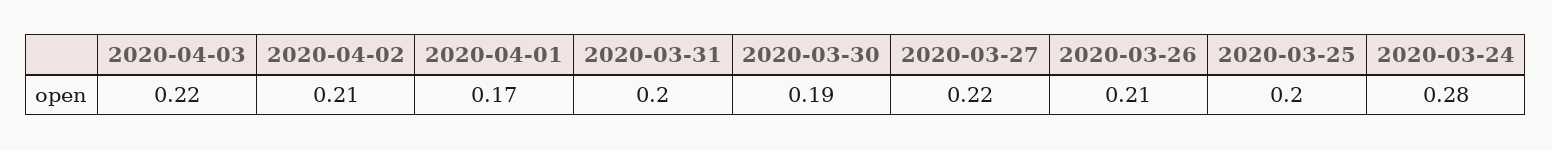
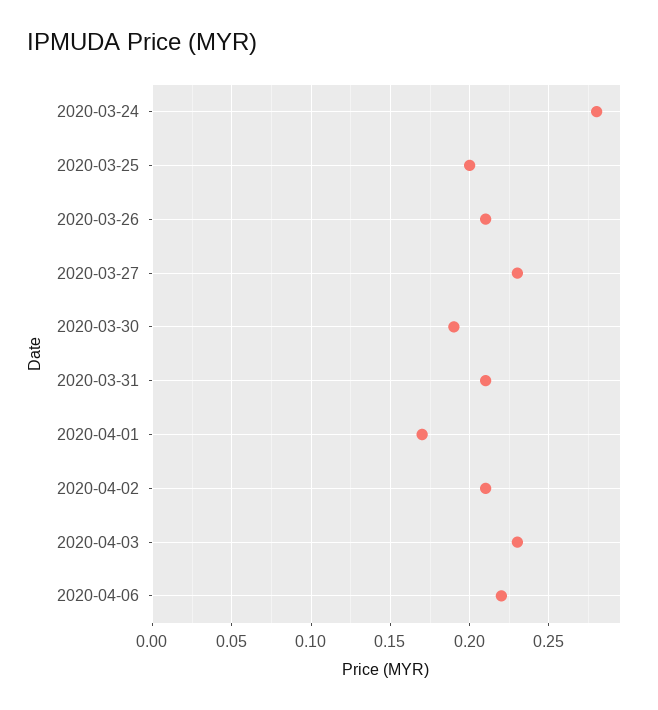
2020-04-03: 0.22 -> 0.23
2020-03-31: 0.2 -> 0.21
2020-03-27: 0.22 -> 0.23
2020-04-06: none -> 0.22

